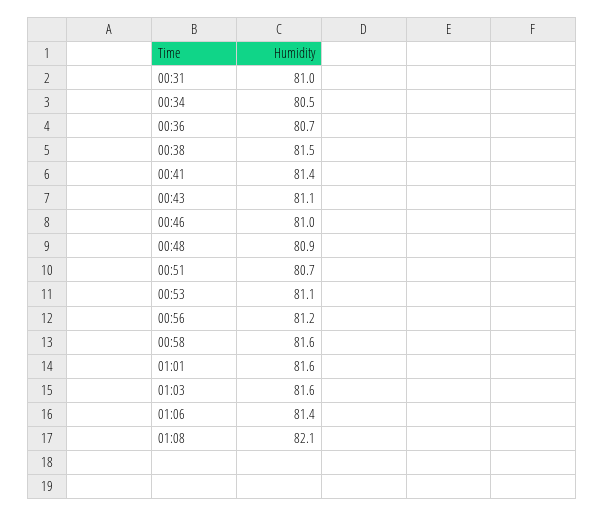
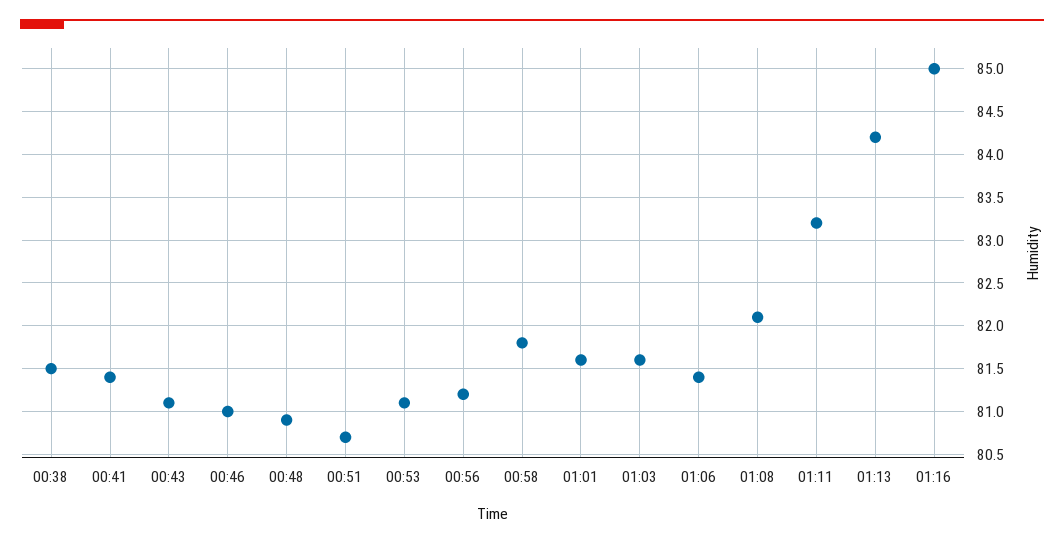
00:31: 81 -> none
00:34: 80.5 -> none
00:36: 80.7 -> none
00:58: 81.6 -> 81.8
01:11: none -> 83.2
01:13: none -> 84.2
01:16: none -> 85

